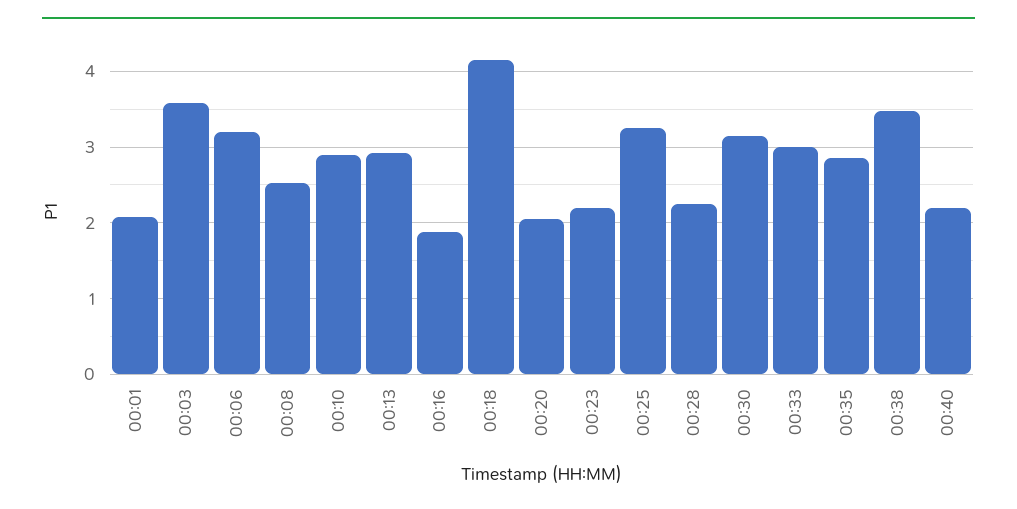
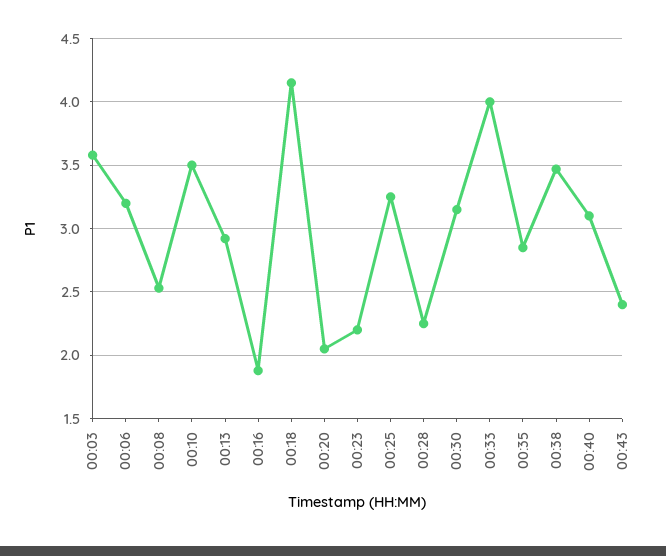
00:01: 2.1 -> none
00:10: 2.9 -> 3.5
00:33: 3 -> 4
00:40: 2.2 -> 3.1
00:43: none -> 2.4

